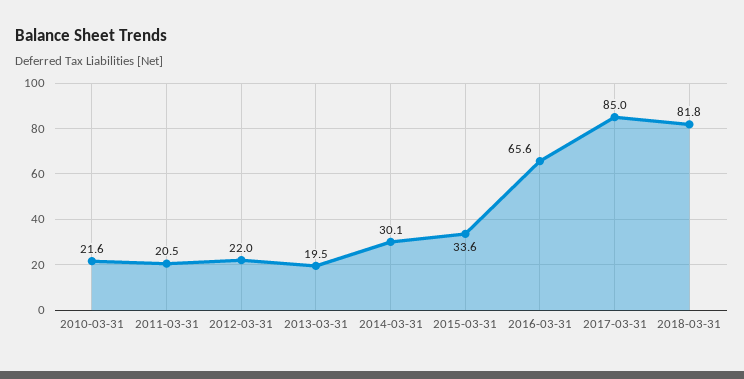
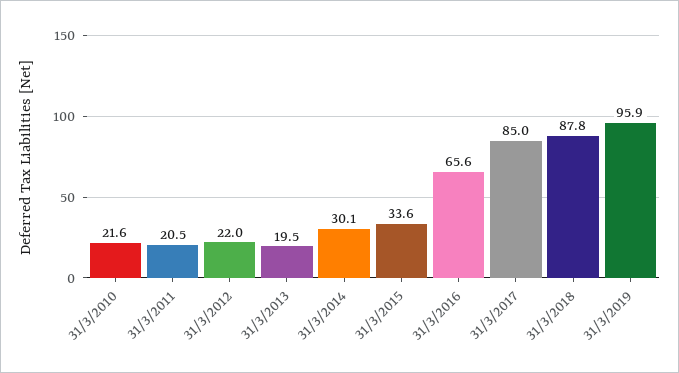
2018-03-31: 81.8 -> 87.8
31/3/2019: none -> 95.9

